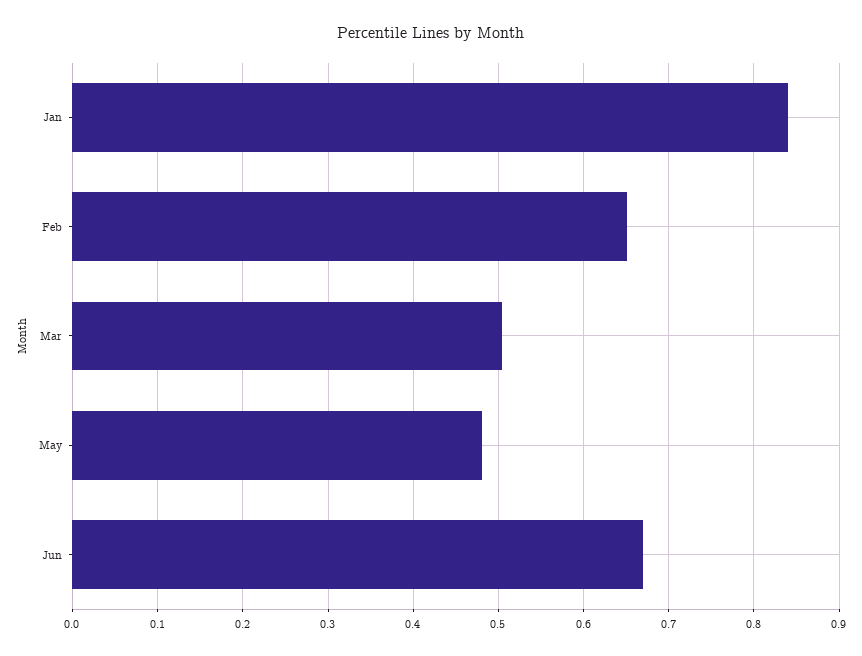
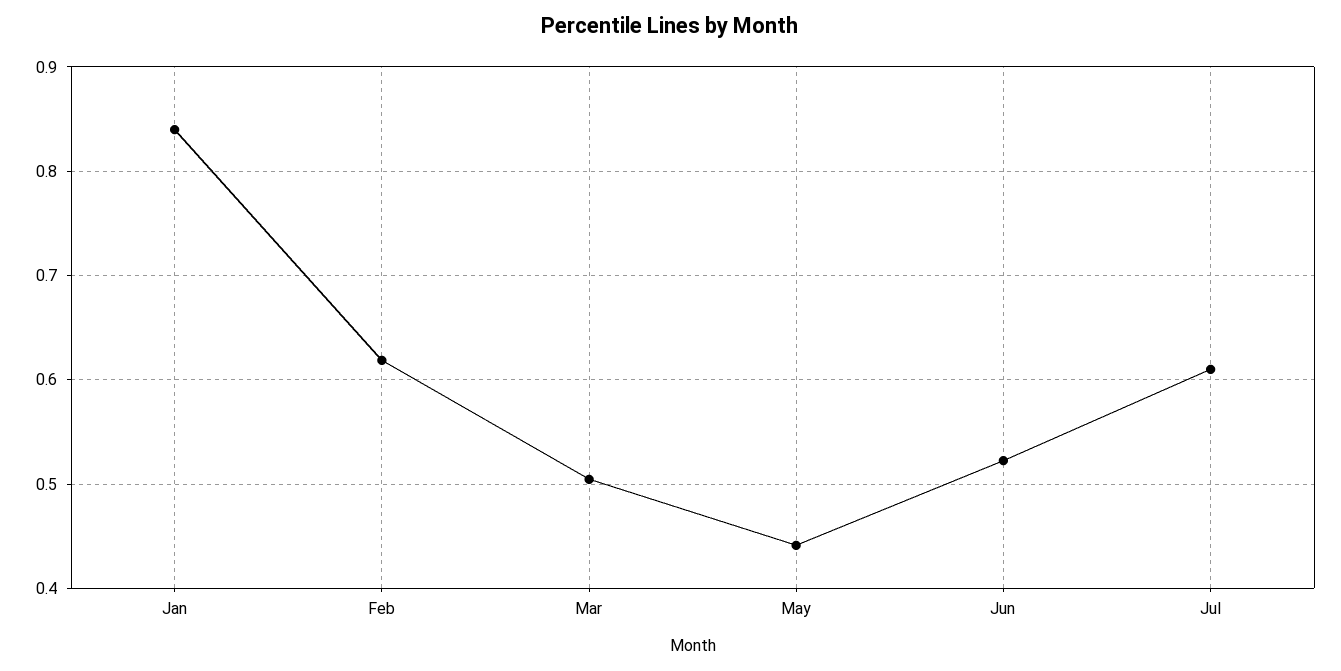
Feb: 0.65 -> 0.62
May: 0.48 -> 0.44
Jun: 0.67 -> 0.52
Jul: none -> 0.61

